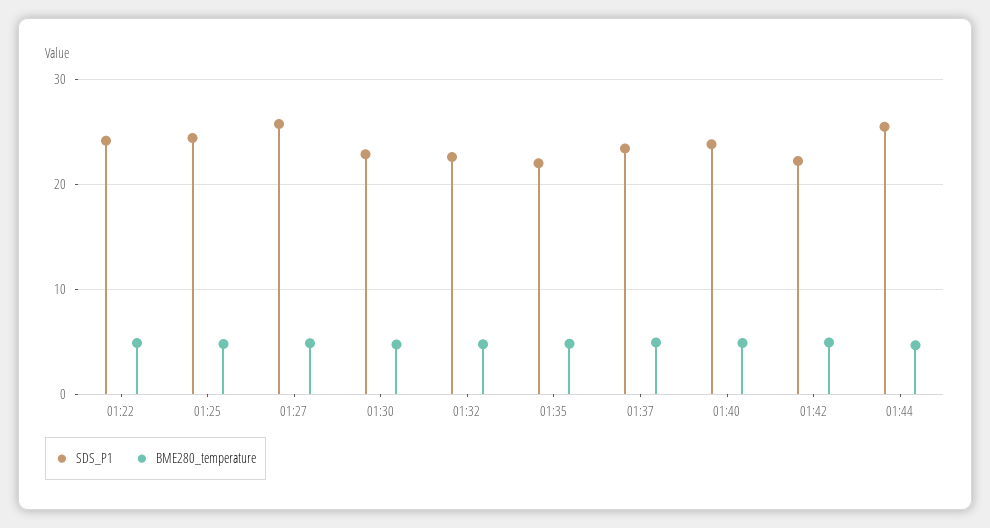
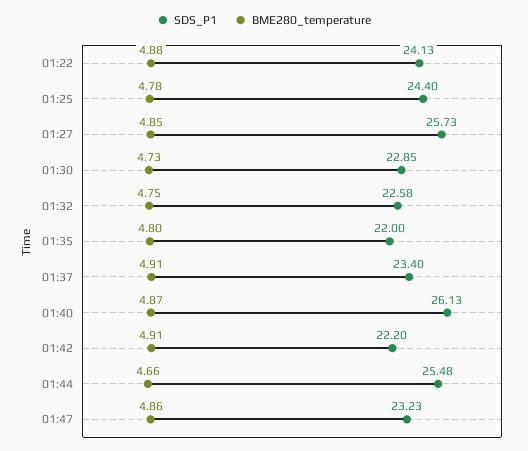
SDS_P1, 01:40: 24 -> 26.13
SDS_P1, 01:47: none -> 23.23
BME280_temperature, 01:47: none -> 4.86

